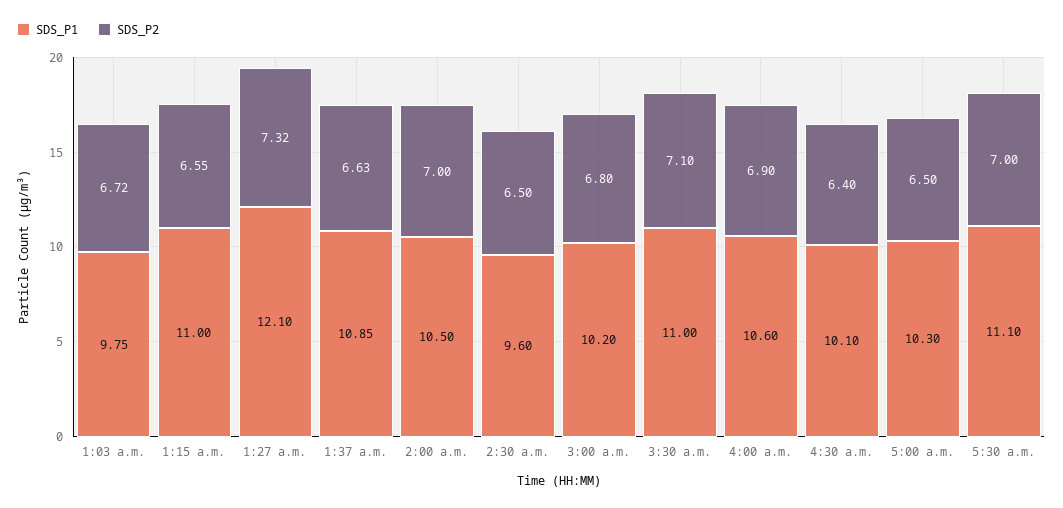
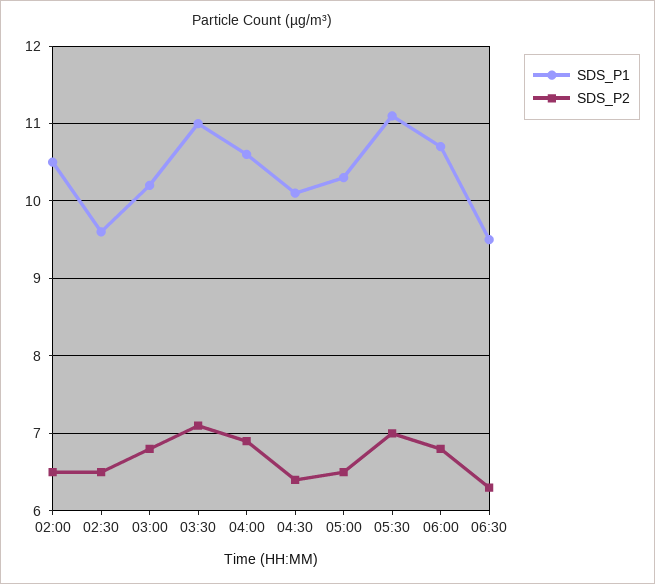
SDS_P1, 1:03 a.m.: 9.75 -> none
SDS_P2, 1:03 a.m.: 6.72 -> none
SDS_P1, 1:15 a.m.: 11 -> none
SDS_P2, 1:15 a.m.: 6.55 -> none
SDS_P1, 1:27 a.m.: 12.1 -> none
SDS_P2, 1:27 a.m.: 7.32 -> none
SDS_P1, 1:37 a.m.: 10.85 -> none
SDS_P2, 1:37 a.m.: 6.63 -> none
SDS_P2, 2:00 a.m.: 7 -> 6.5
SDS_P1, 06:00: none -> 10.7
SDS_P2, 06:00: none -> 6.8
SDS_P1, 06:30: none -> 9.5
SDS_P2, 06:30: none -> 6.3

